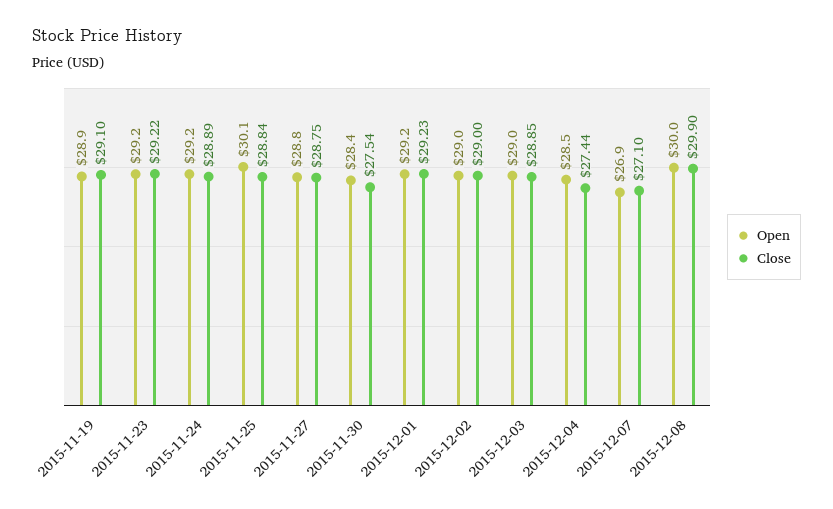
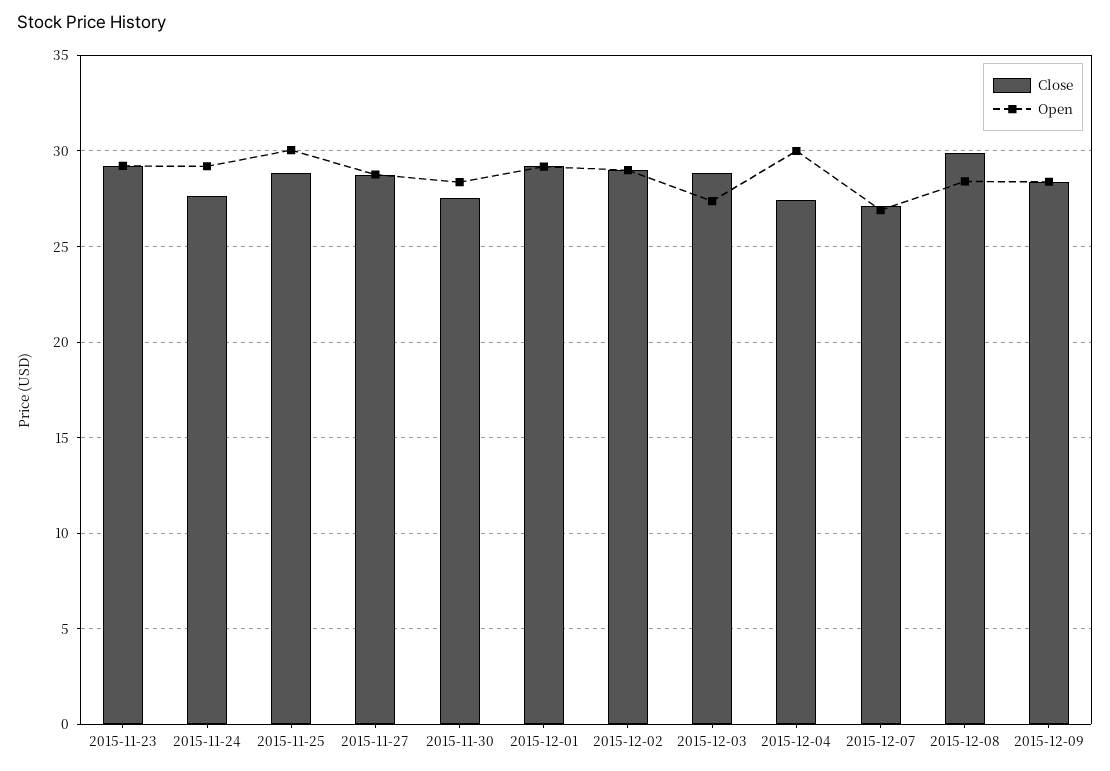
Open, 2015-11-19: 28.9 -> none
Close, 2015-11-19: 29.1 -> none
Close, 2015-11-24: 28.89 -> 27.5
Open, 2015-12-03: 29 -> 27.5
Open, 2015-12-04: 28.5 -> 30
Open, 2015-12-08: 30 -> 28.5
Close, 2015-12-09: none -> 28.5
Open, 2015-12-09: none -> 28.5

